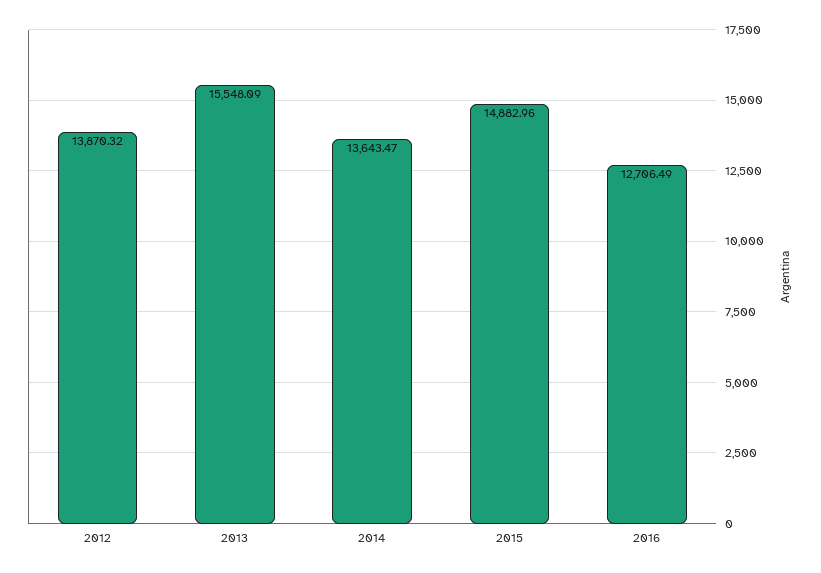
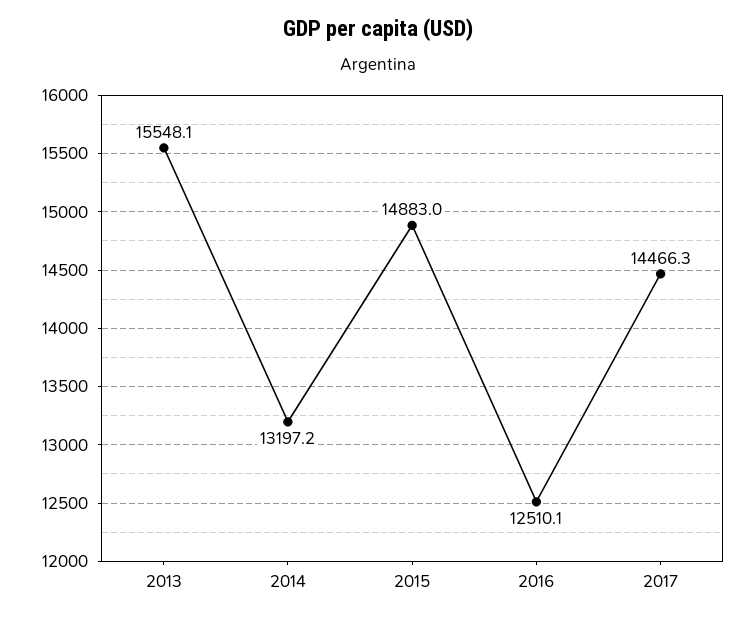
2012: 13870.32 -> none
2014: 13643.47 -> 13197.2
2016: 12706.49 -> 12510.1
2017: none -> 14466.3

